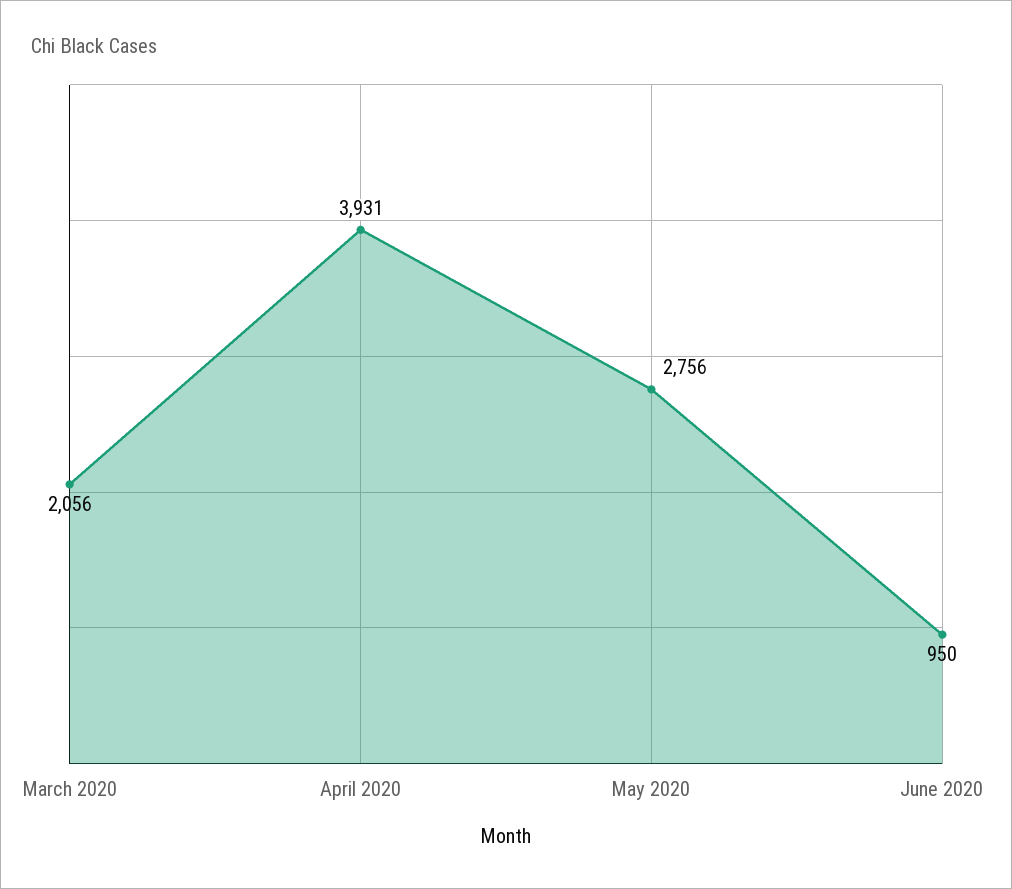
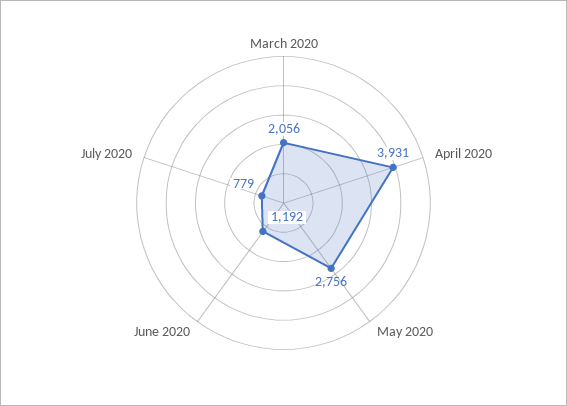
June 2020: 950 -> 1192
July 2020: none -> 779

